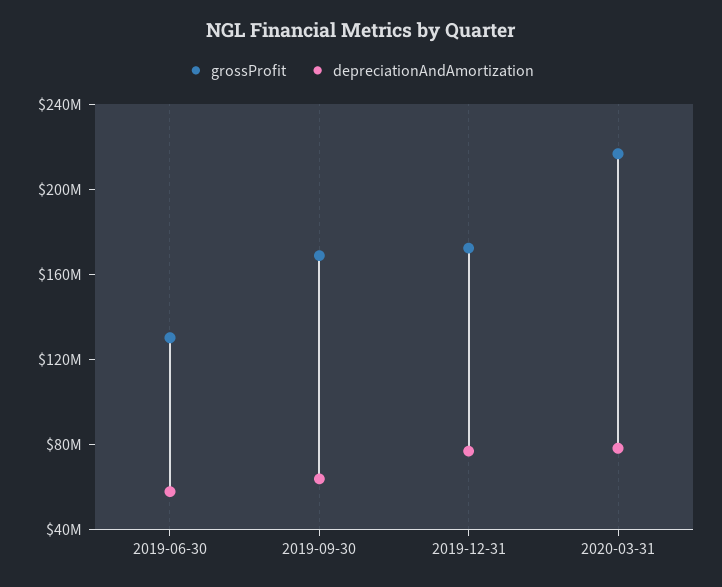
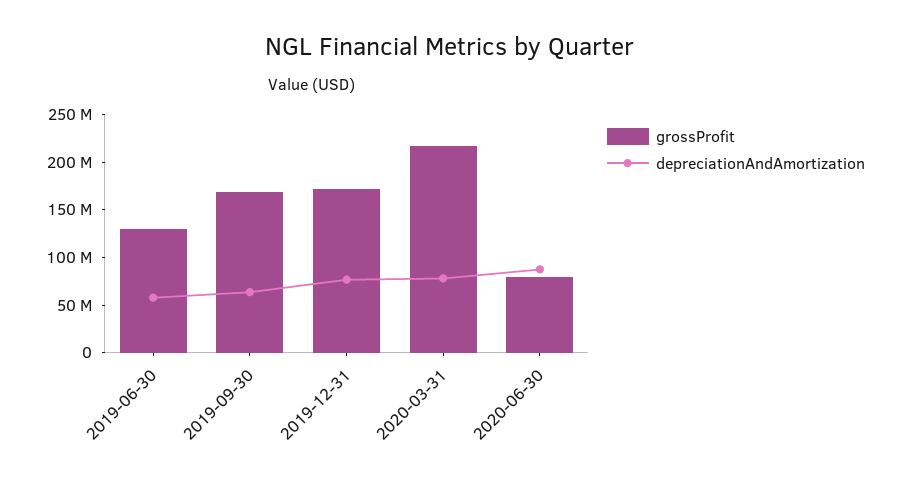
grossProfit, 2020-06-30: none -> 80000000
depreciationAndAmortization, 2020-06-30: none -> 90000000

